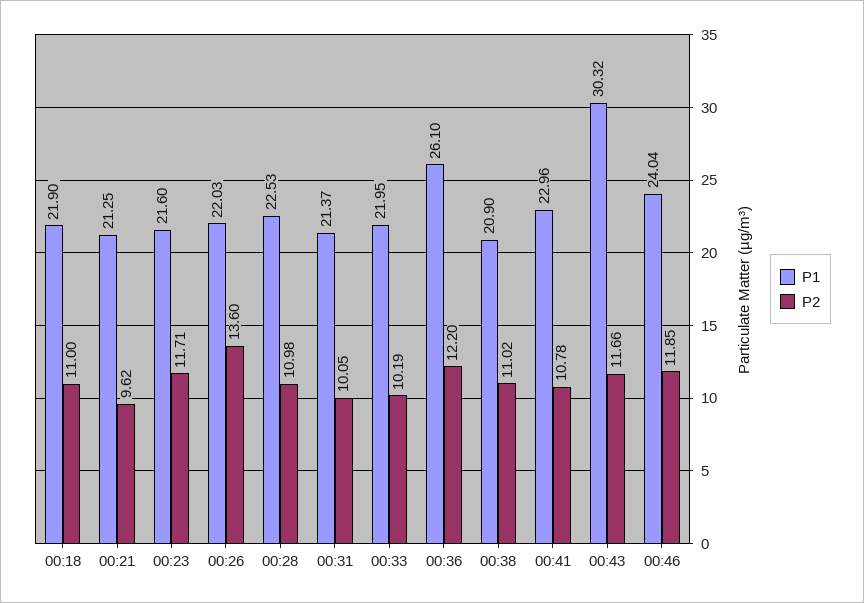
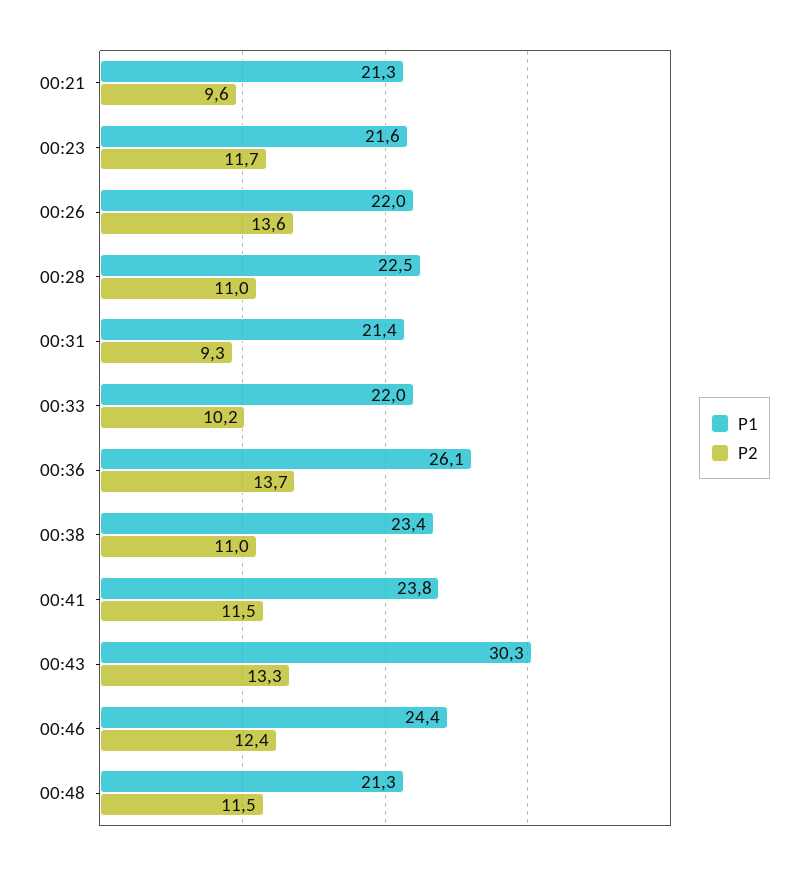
P1, 00:18: 21.9 -> none
P2, 00:18: 11 -> none
P2, 00:31: 10.05 -> 9.3
P2, 00:36: 12.2 -> 13.7
P1, 00:38: 20.9 -> 23.4
P1, 00:41: 22.96 -> 23.8
P2, 00:41: 10.78 -> 11.5
P2, 00:43: 11.66 -> 13.3
P1, 00:46: 24.04 -> 24.4
P2, 00:46: 11.85 -> 12.4
P1, 00:48: none -> 21.3
P2, 00:48: none -> 11.5

